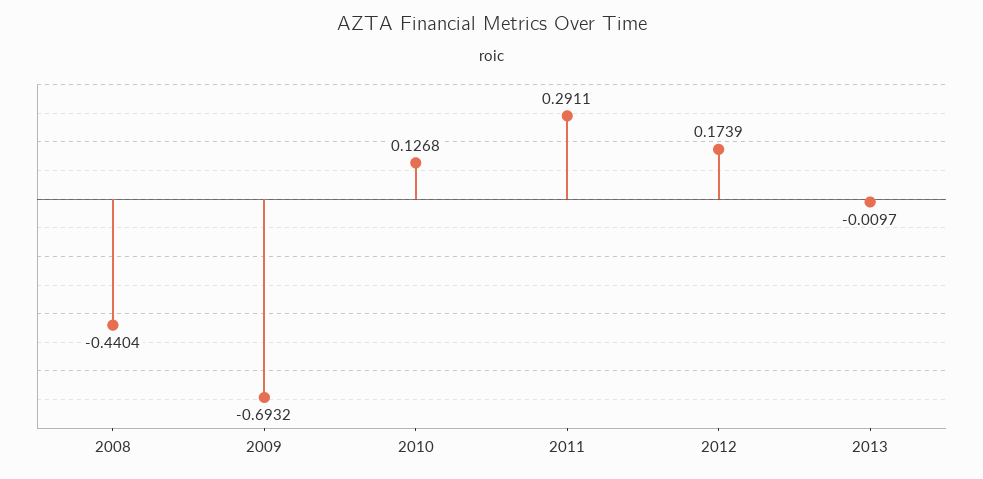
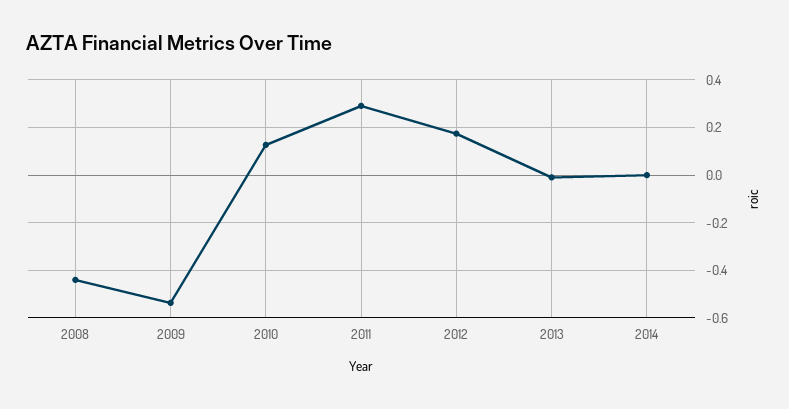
2009: -0.6932 -> -0.55
2014: none -> 0

